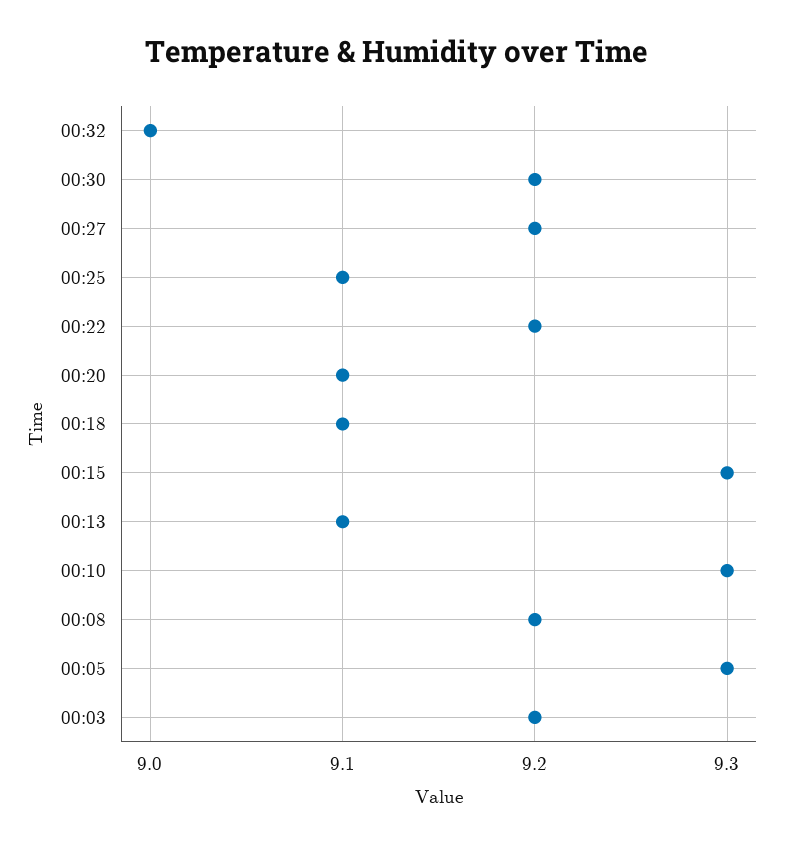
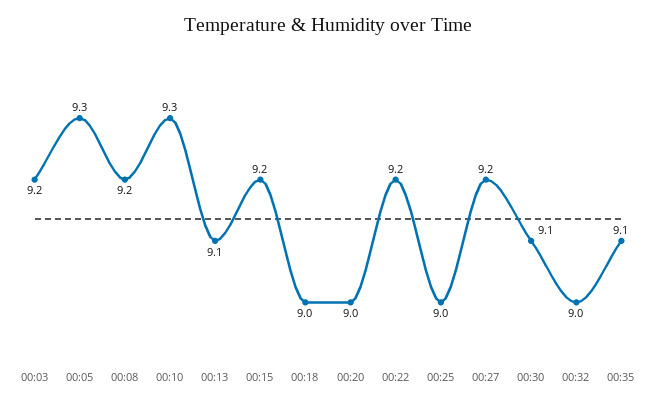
00:30: 9.2 -> 9.1
00:25: 9.1 -> 9
00:20: 9.1 -> 9
00:18: 9.1 -> 9
00:15: 9.3 -> 9.2
00:35: none -> 9.1

